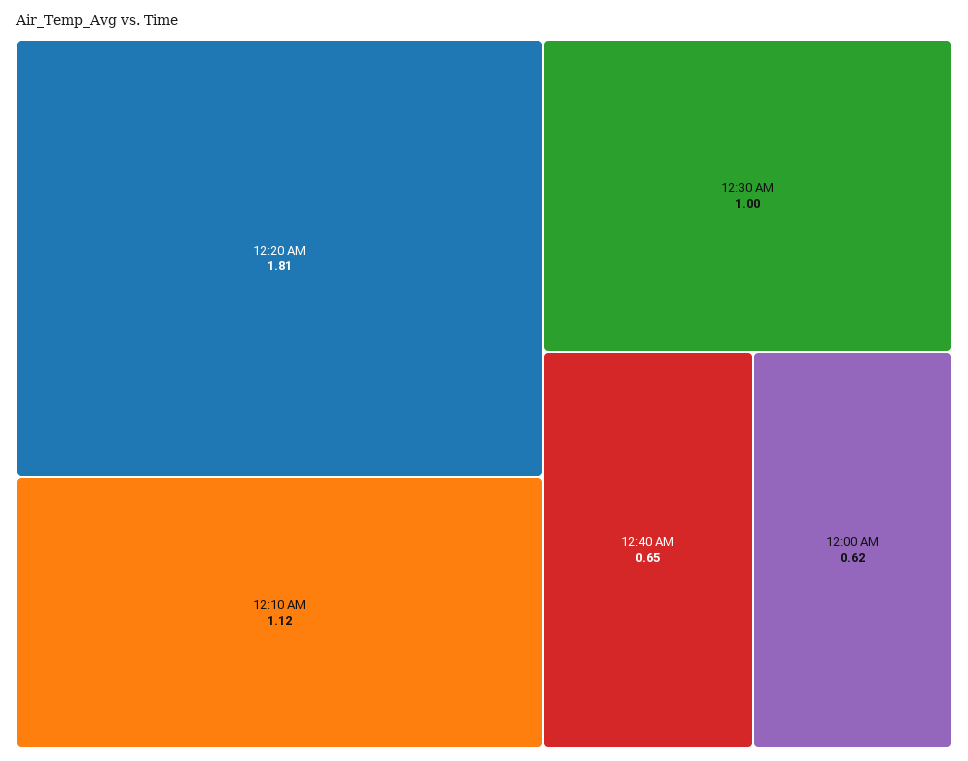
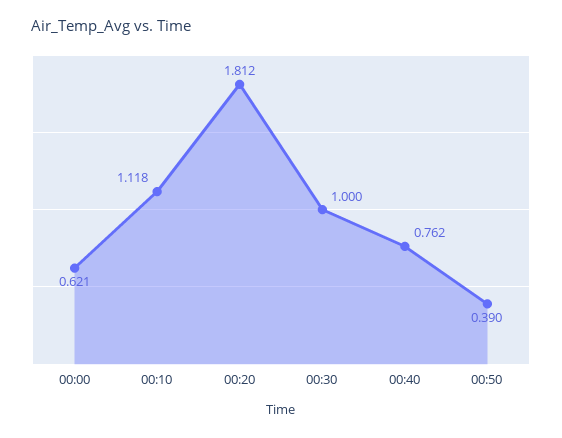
12:40 AM: 0.65 -> 0.762
00:50: none -> 0.39

